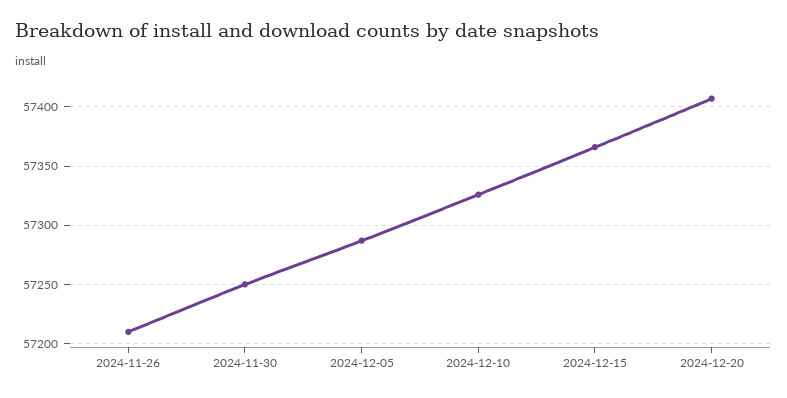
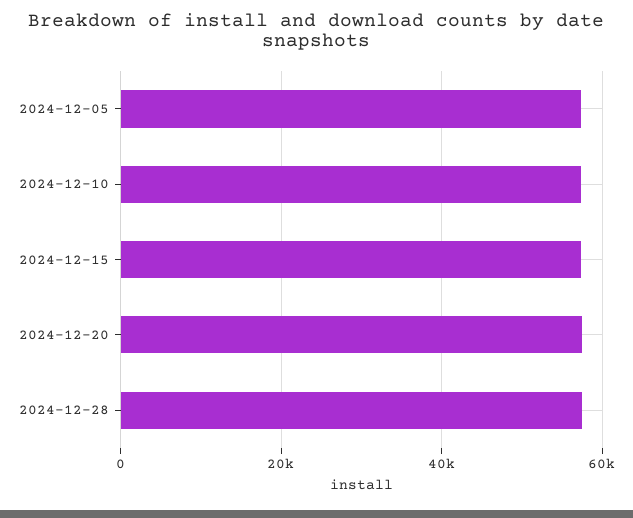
2024-11-26: 57210 -> none
2024-11-30: 57250 -> none
2024-12-28: none -> 58000

